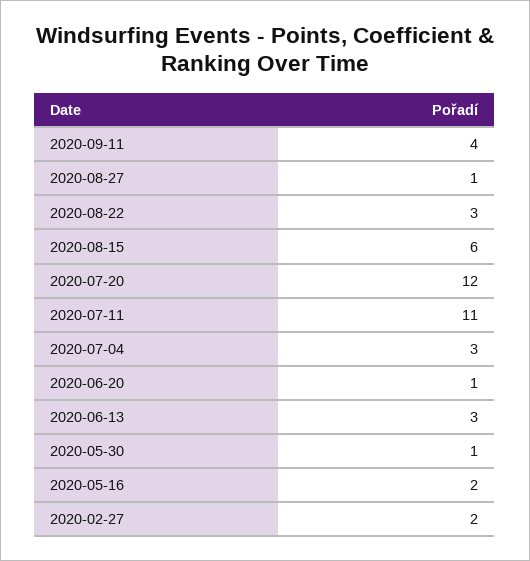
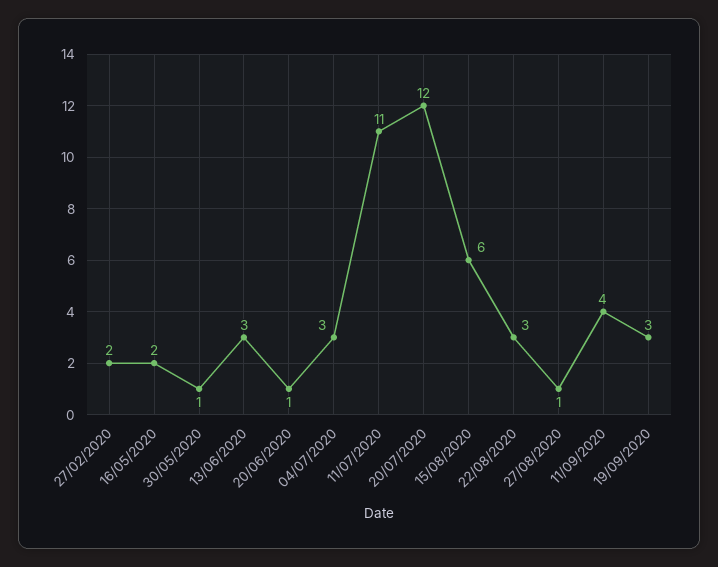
19/09/2020: none -> 3

